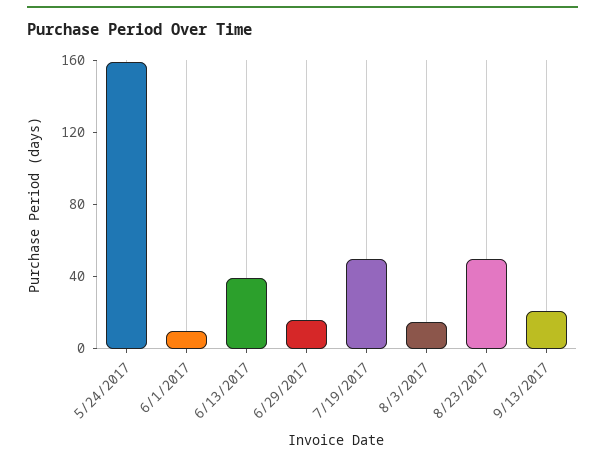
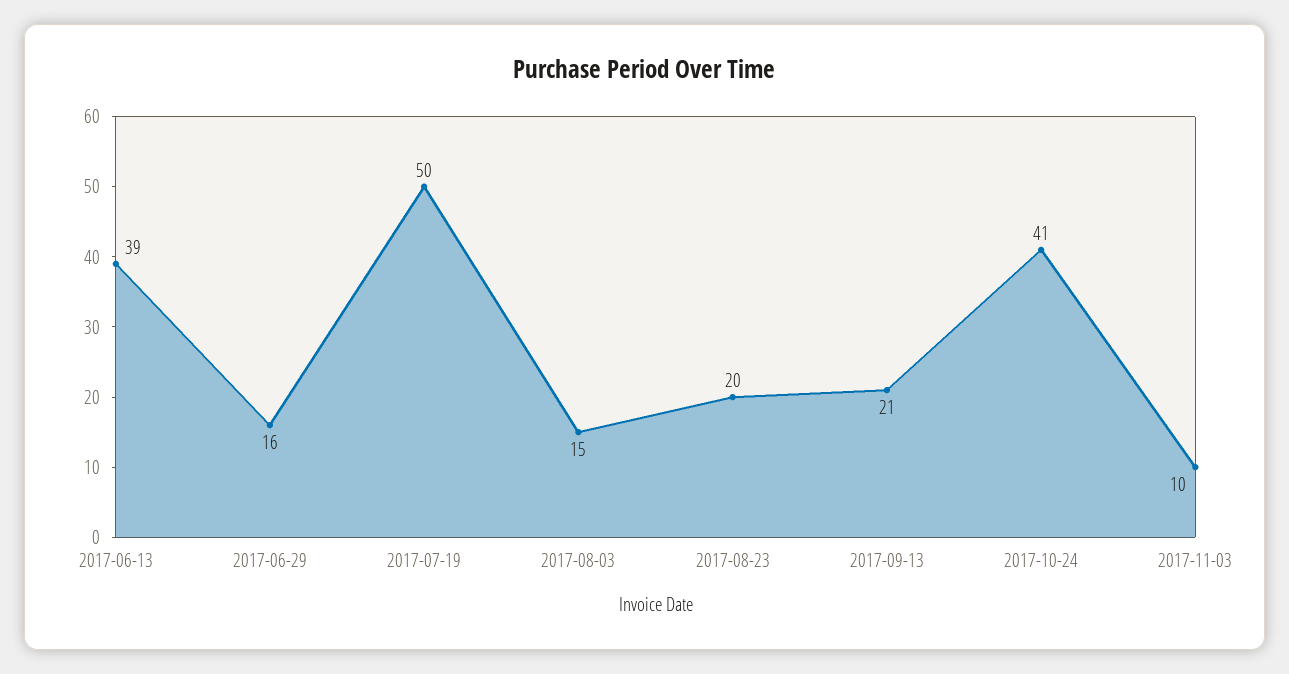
5/24/2017: 160 -> none
6/1/2017: 10 -> none
8/23/2017: 50 -> 20
2017-10-24: none -> 41
2017-11-03: none -> 10

